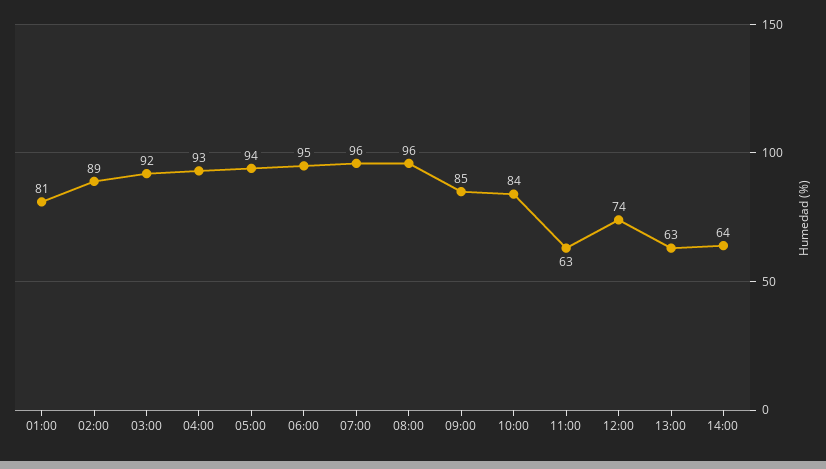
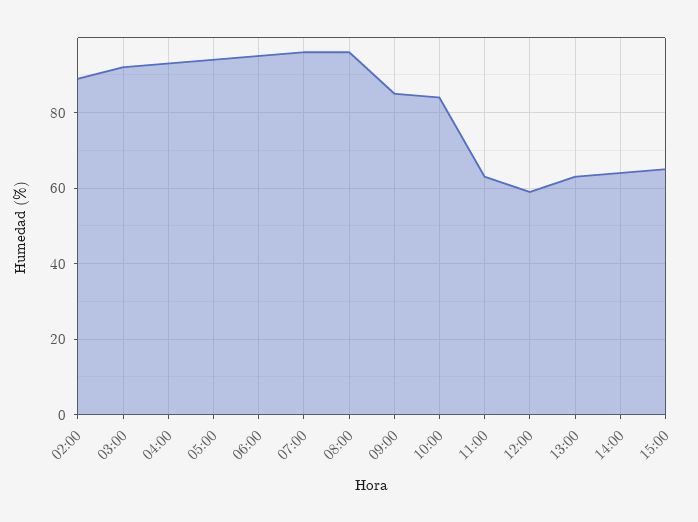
01:00: 81 -> none
12:00: 74 -> 60
15:00: none -> 65

